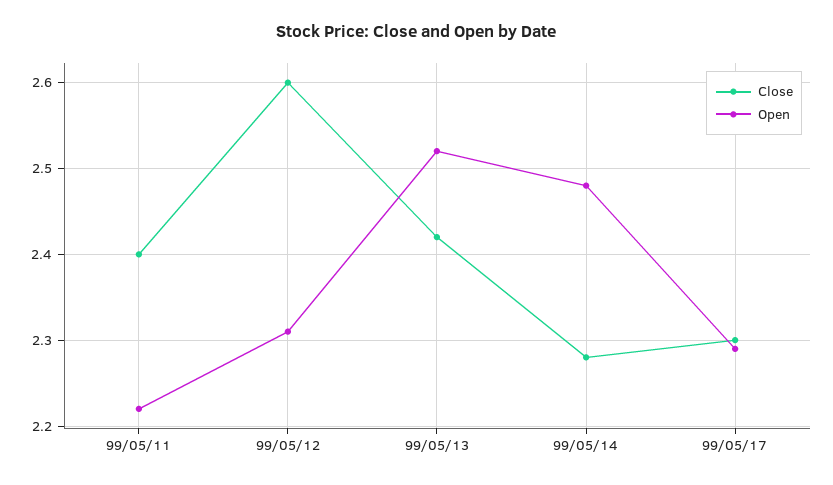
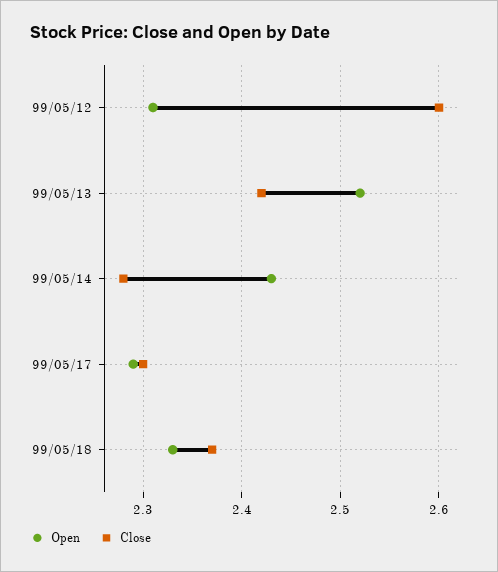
Close, 99/05/11: 2.4 -> none
Open, 99/05/11: 2.22 -> none
Open, 99/05/14: 2.48 -> 2.43
Open, 99/05/18: none -> 2.33
Close, 99/05/18: none -> 2.37

